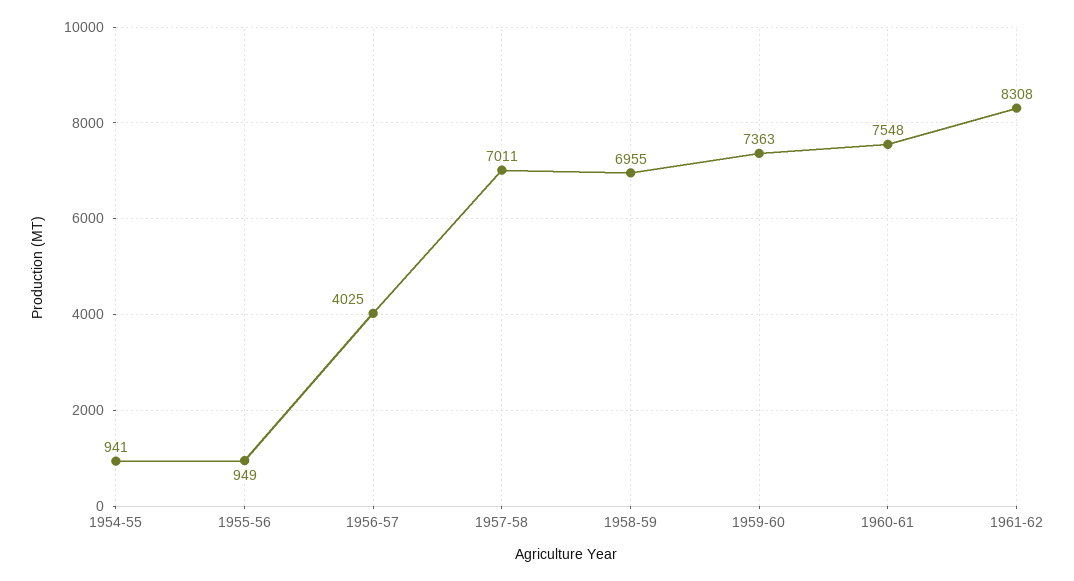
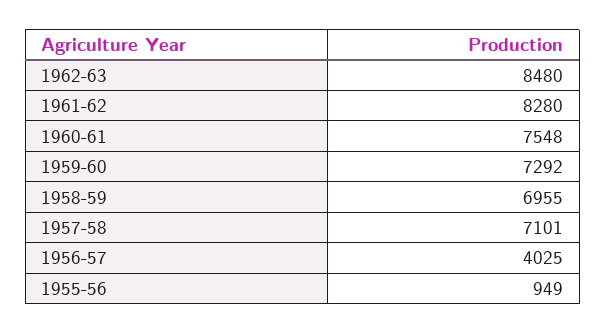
1954-55: 941 -> none
1957-58: 7011 -> 7101
1959-60: 7363 -> 7292
1961-62: 8308 -> 8280
1962-63: none -> 8480

